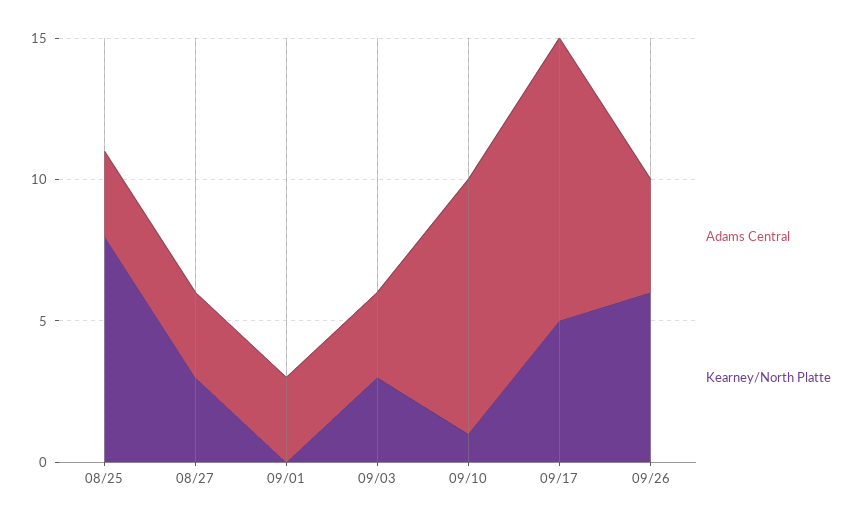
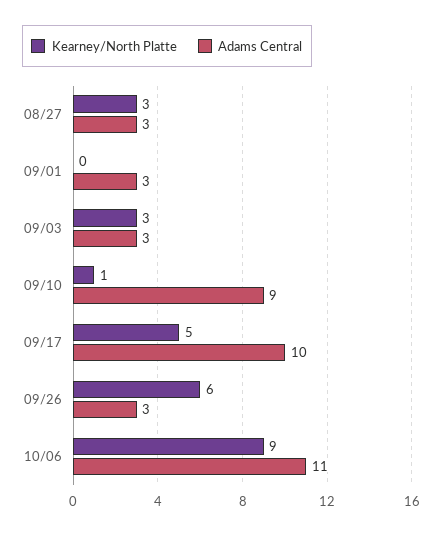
Adams Central, 08/25: 3 -> none
Kearney/North Platte, 08/25: 8 -> none
Adams Central, 09/26: 4 -> 3
Kearney/North Platte, 10/06: none -> 9
Adams Central, 10/06: none -> 11

